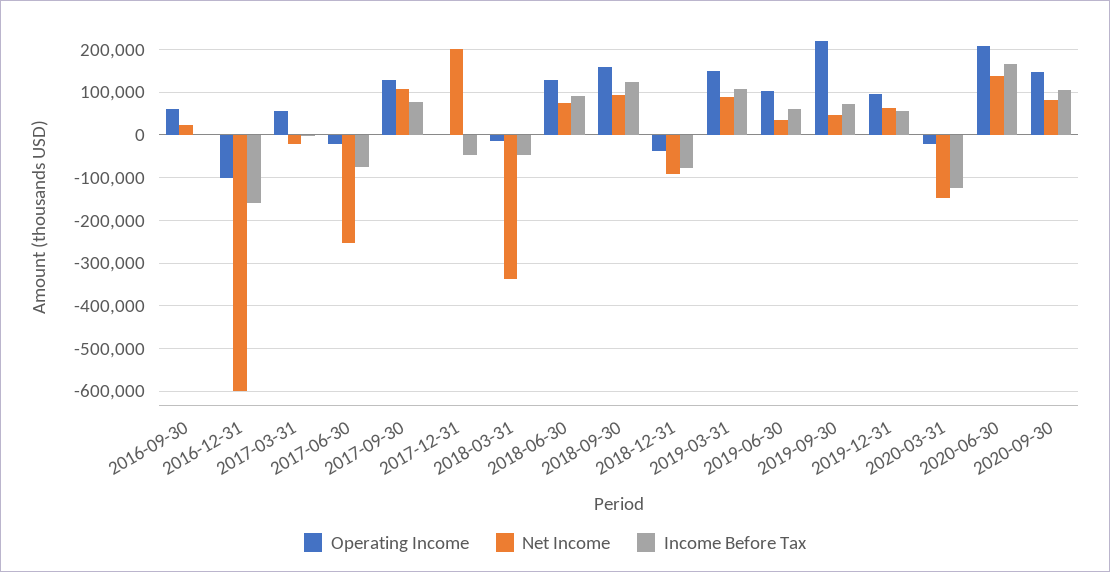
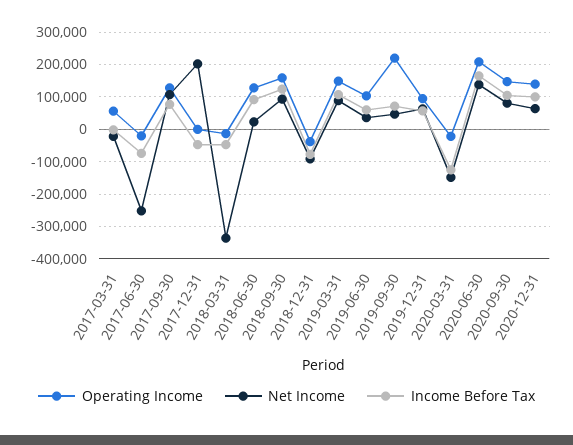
Operating Income, 2016-09-30: 60000 -> none
Net Income, 2016-09-30: 20000 -> none
Income Before Tax, 2016-09-30: 0 -> none
Operating Income, 2016-12-31: -100000 -> none
Net Income, 2016-12-31: -600000 -> none
Income Before Tax, 2016-12-31: -160000 -> none
Net Income, 2018-06-30: 80000 -> 20000
Operating Income, 2020-12-31: none -> 140000
Net Income, 2020-12-31: none -> 60000
Income Before Tax, 2020-12-31: none -> 100000

